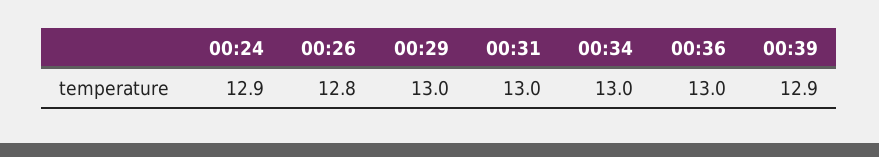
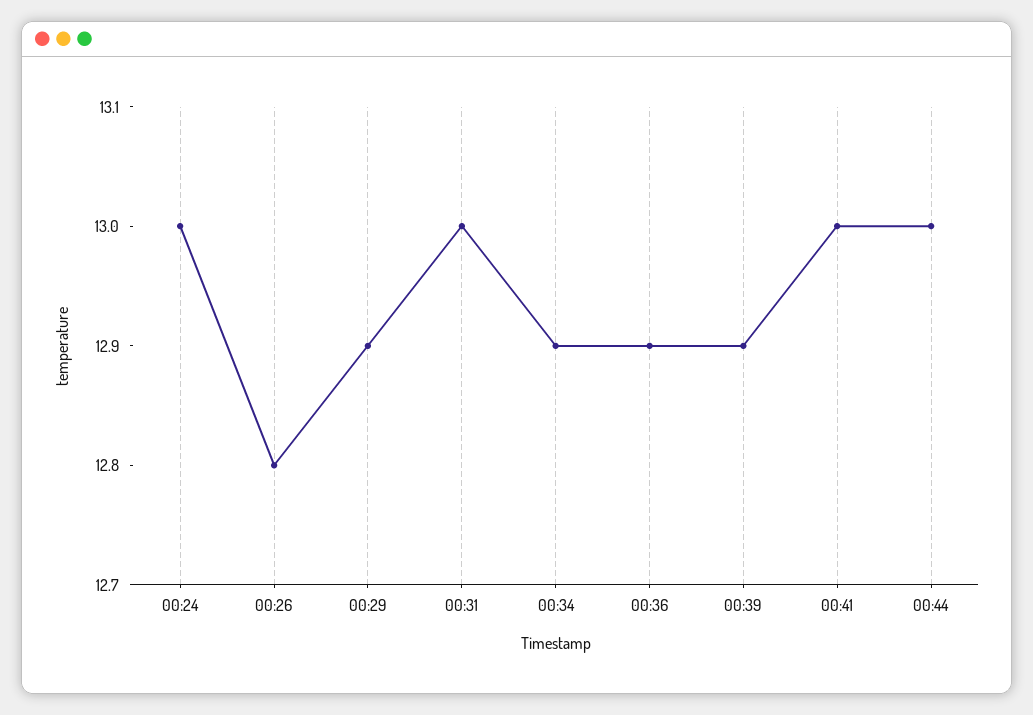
00:24: 12.9 -> 13
00:29: 13 -> 12.9
00:34: 13 -> 12.9
00:36: 13 -> 12.9
00:41: none -> 13
00:44: none -> 13

